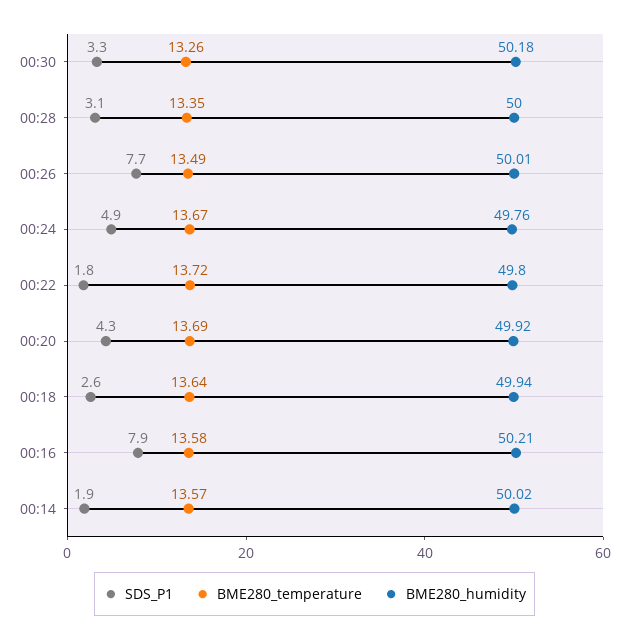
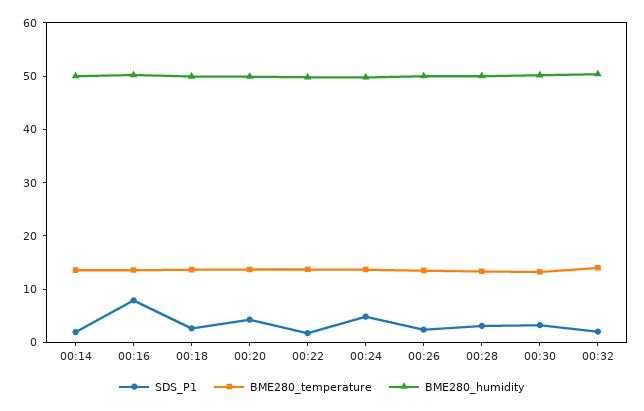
SDS_P1, 00:26: 7.7 -> 2
SDS_P1, 00:32: none -> 2
BME280_temperature, 00:32: none -> 14
BME280_humidity, 00:32: none -> 50

